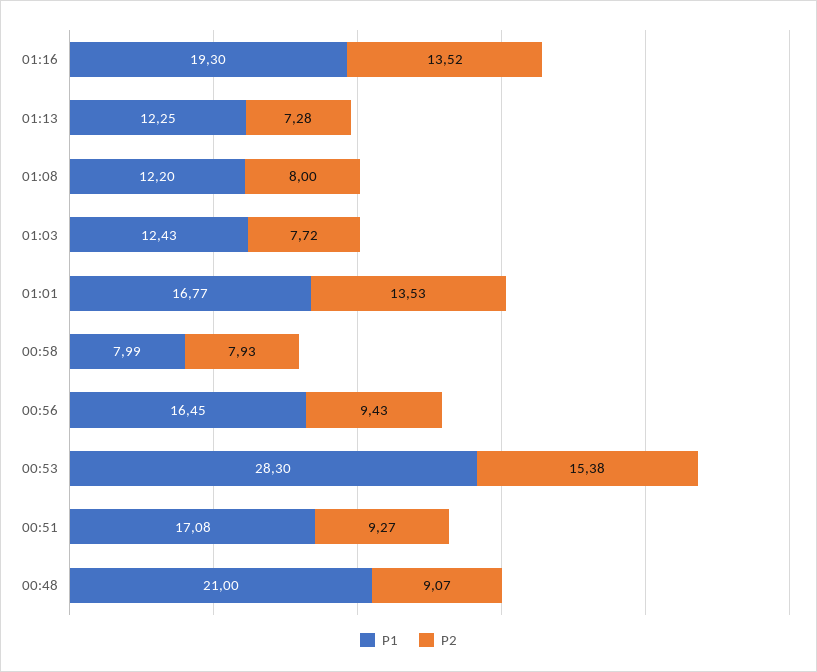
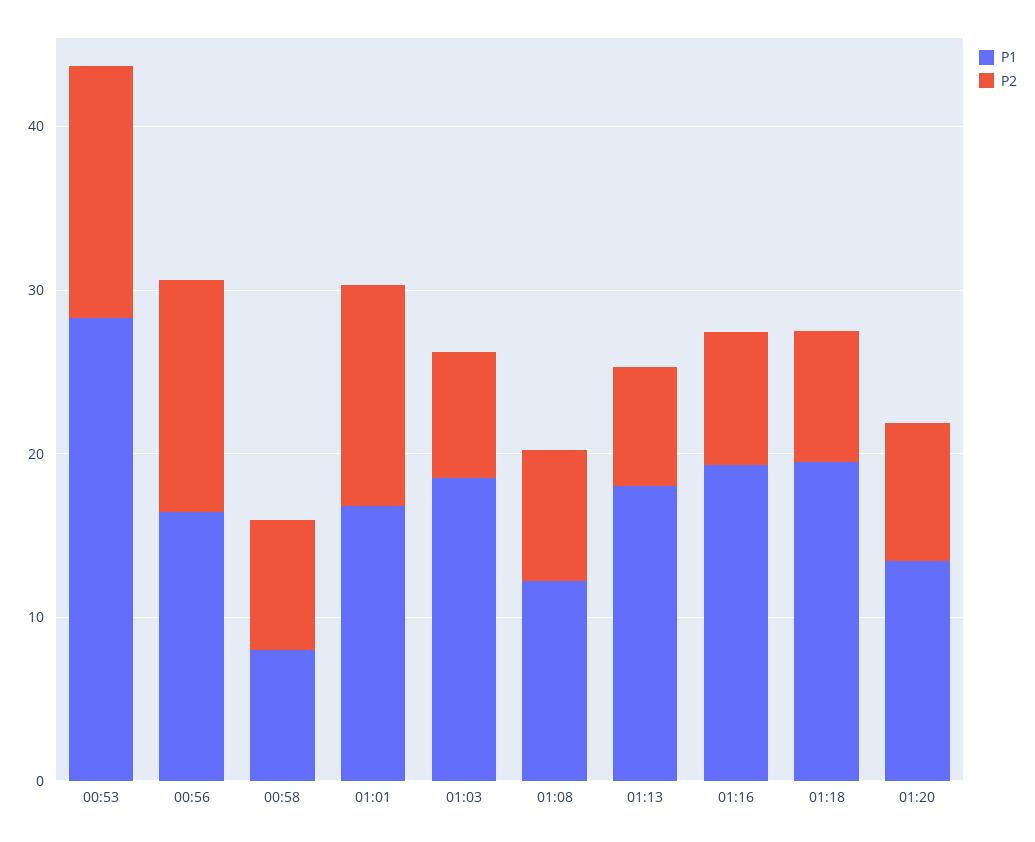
P2, 01:16: 13.52 -> 8
P1, 01:13: 12.25 -> 18
P1, 01:03: 12.43 -> 18
P2, 00:56: 9.43 -> 14
P1, 00:51: 17.08 -> none
P2, 00:51: 9.27 -> none
P1, 00:48: 21 -> none
P2, 00:48: 9.07 -> none
P1, 01:18: none -> 20
P2, 01:18: none -> 8
P1, 01:20: none -> 14
P2, 01:20: none -> 8

